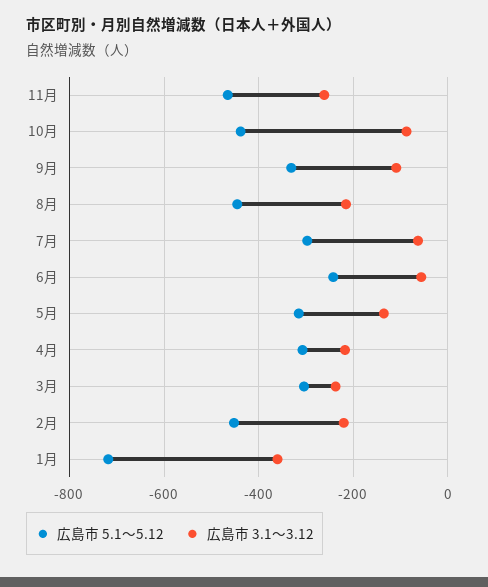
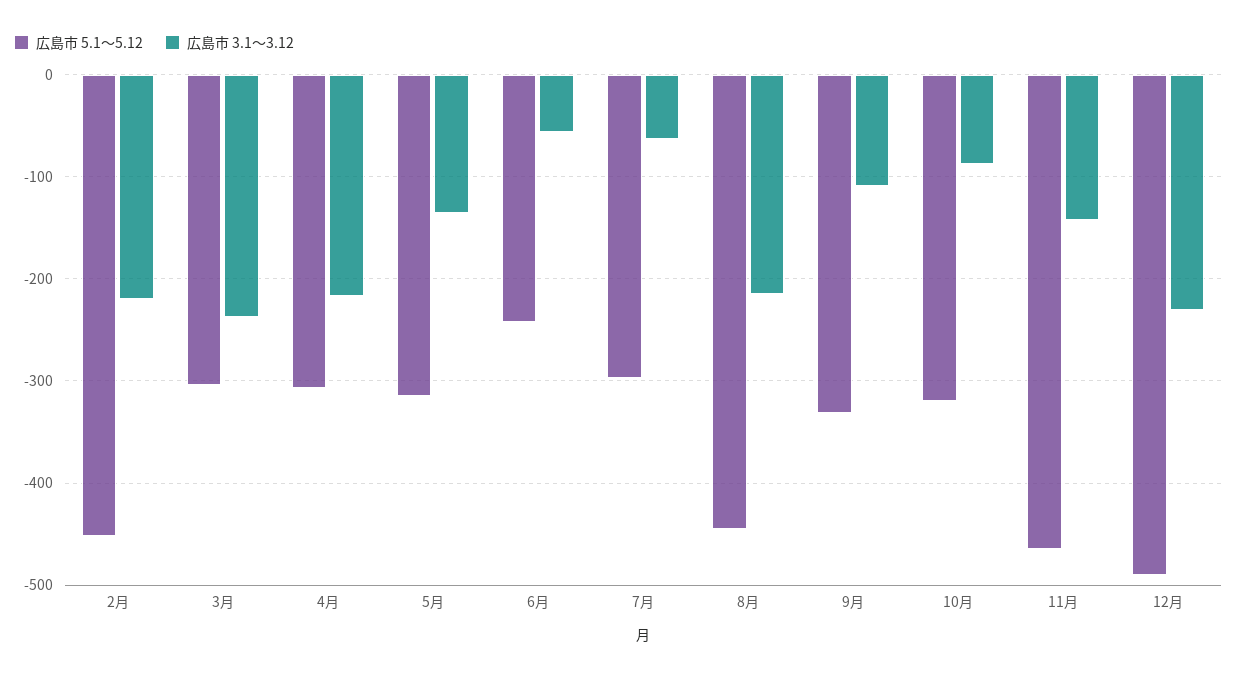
広島市 3.1～3.12, 11月: -260 -> -140
広島市 5.1～5.12, 10月: -440 -> -320
広島市 5.1～5.12, 1月: -720 -> none
広島市 3.1～3.12, 1月: -360 -> none
広島市 5.1～5.12, 12月: none -> -490
広島市 3.1～3.12, 12月: none -> -230

